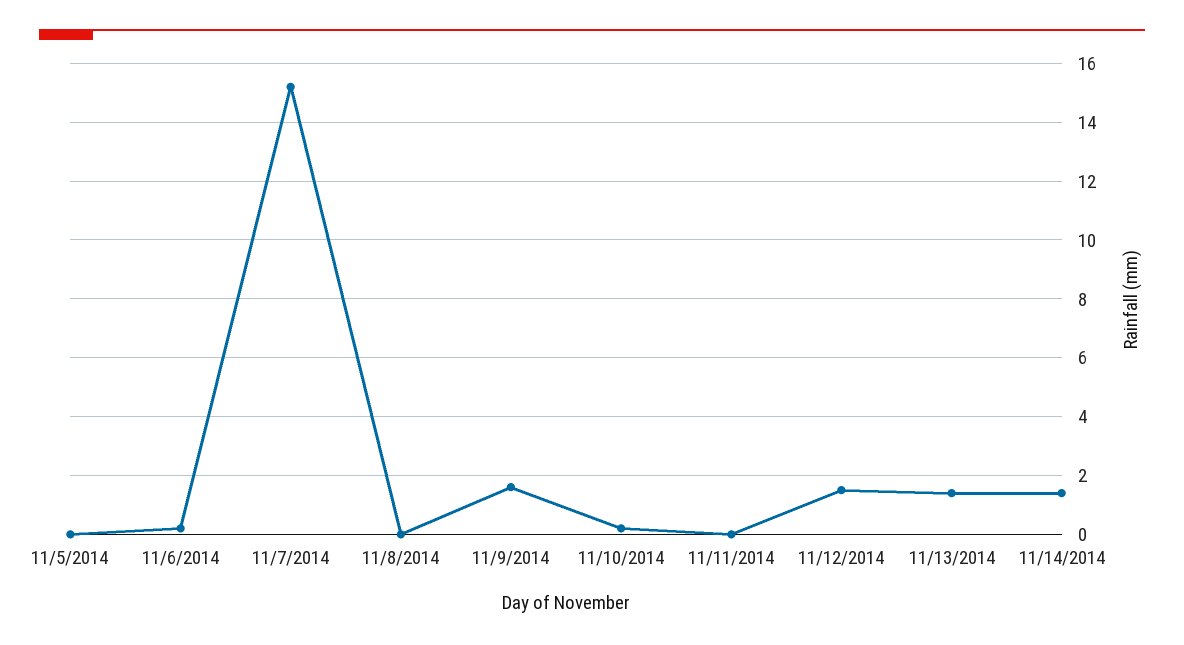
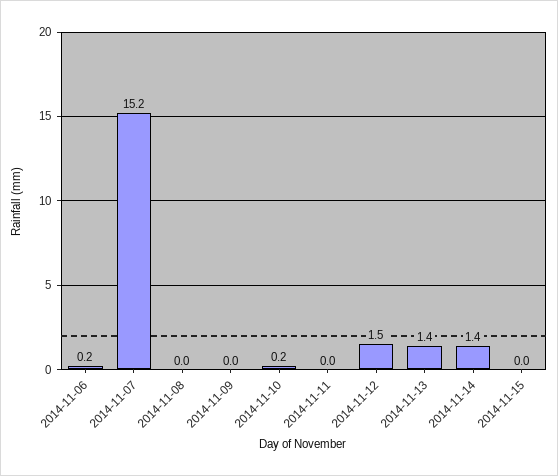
11/5/2014: 0 -> none
11/9/2014: 1.5 -> 0
2014-11-15: none -> 0

